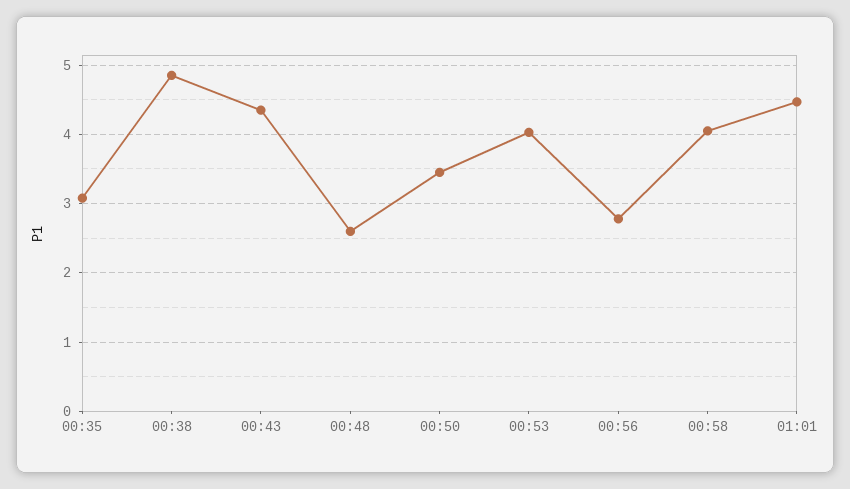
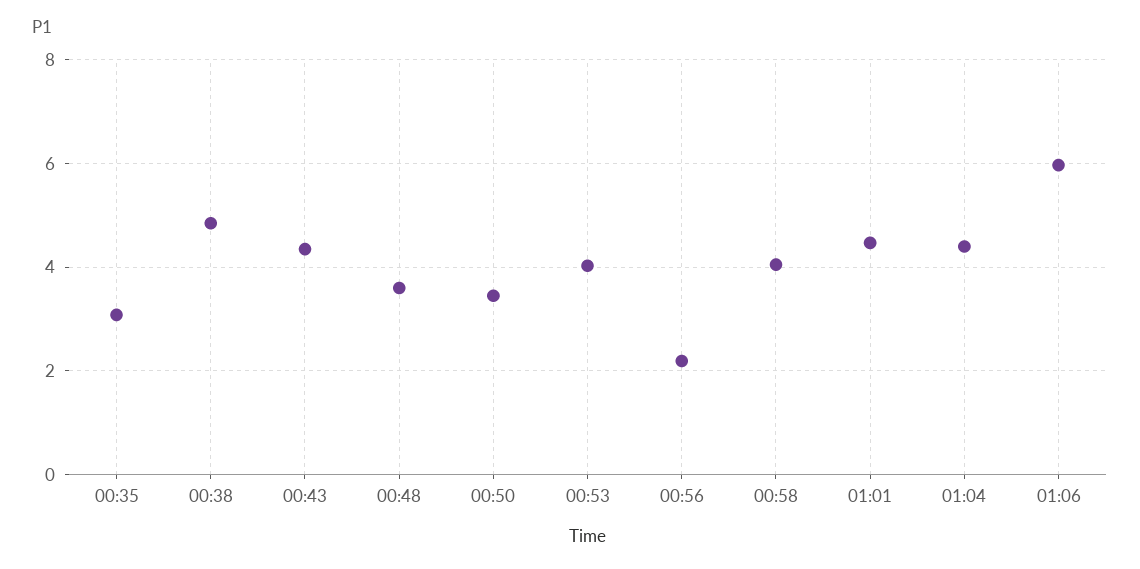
00:48: 2.6 -> 3.6
00:56: 2.8 -> 2.2
01:04: none -> 4.4
01:06: none -> 6

